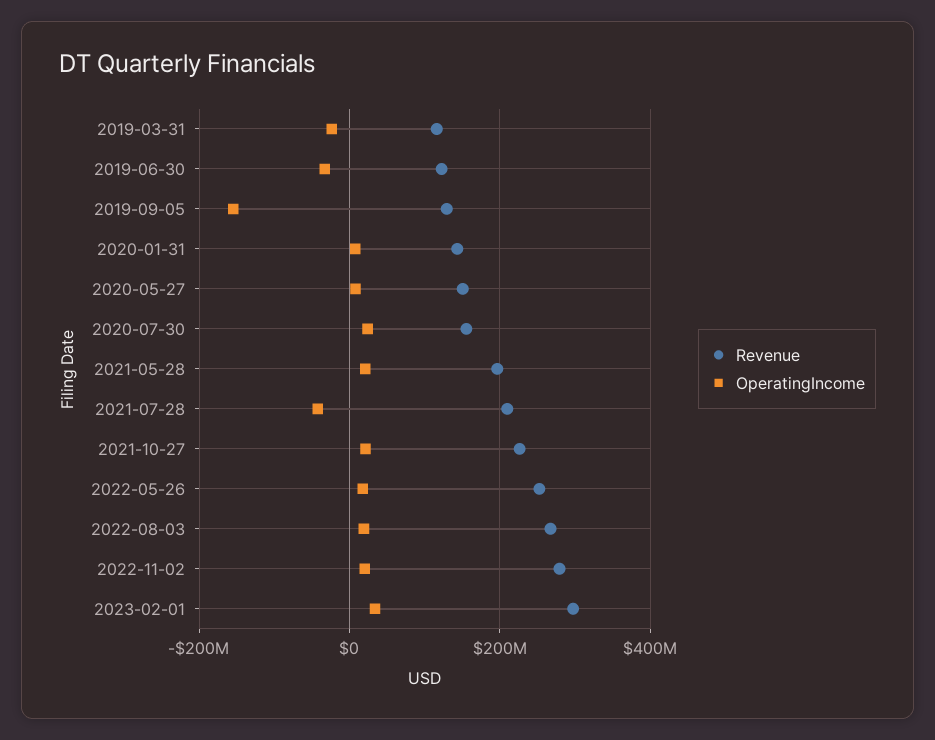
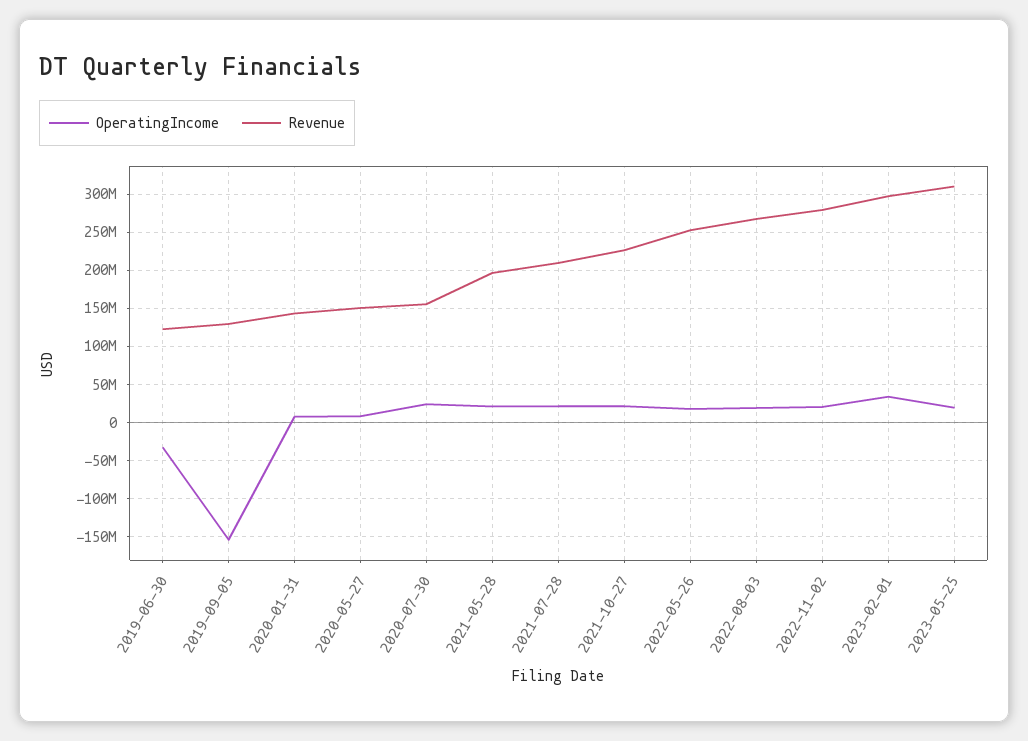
Revenue, 2019-03-31: 120000000 -> none
OperatingIncome, 2019-03-31: -20000000 -> none
OperatingIncome, 2021-07-28: -40000000 -> 20000000
OperatingIncome, 2023-05-25: none -> 20000000
Revenue, 2023-05-25: none -> 310000000

